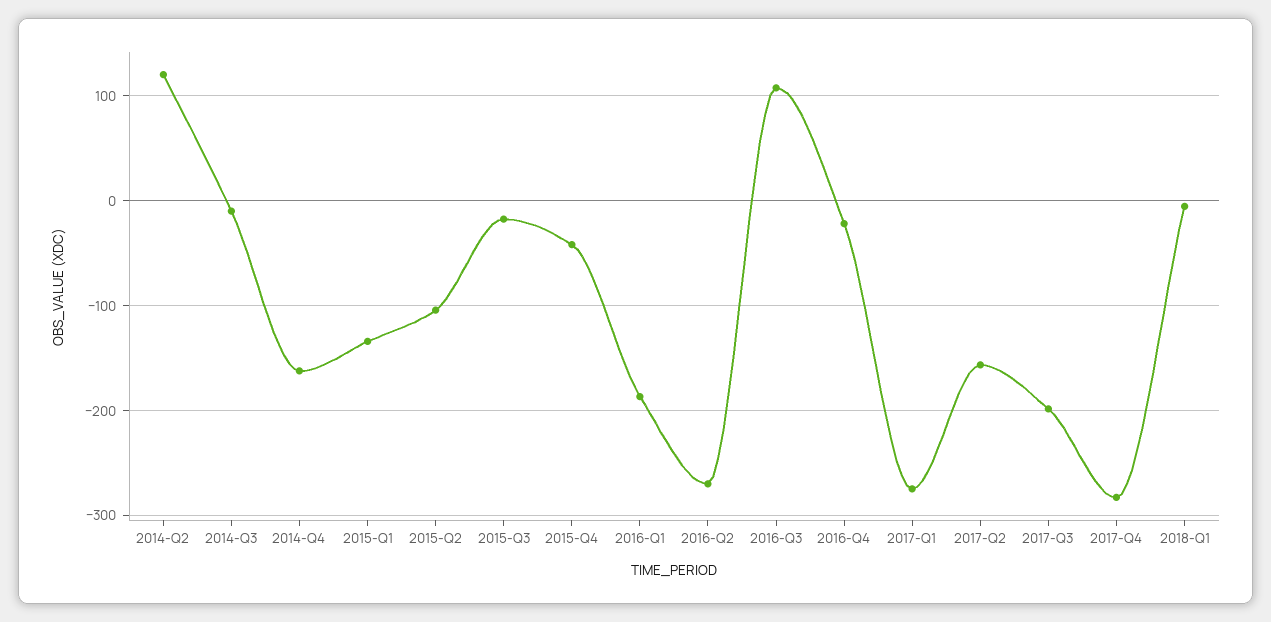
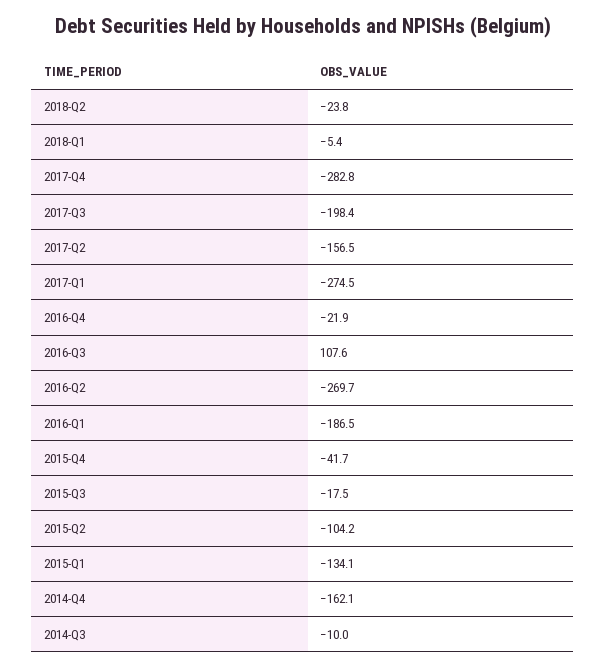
2014-Q2: 120 -> none
2018-Q2: none -> -23.8

